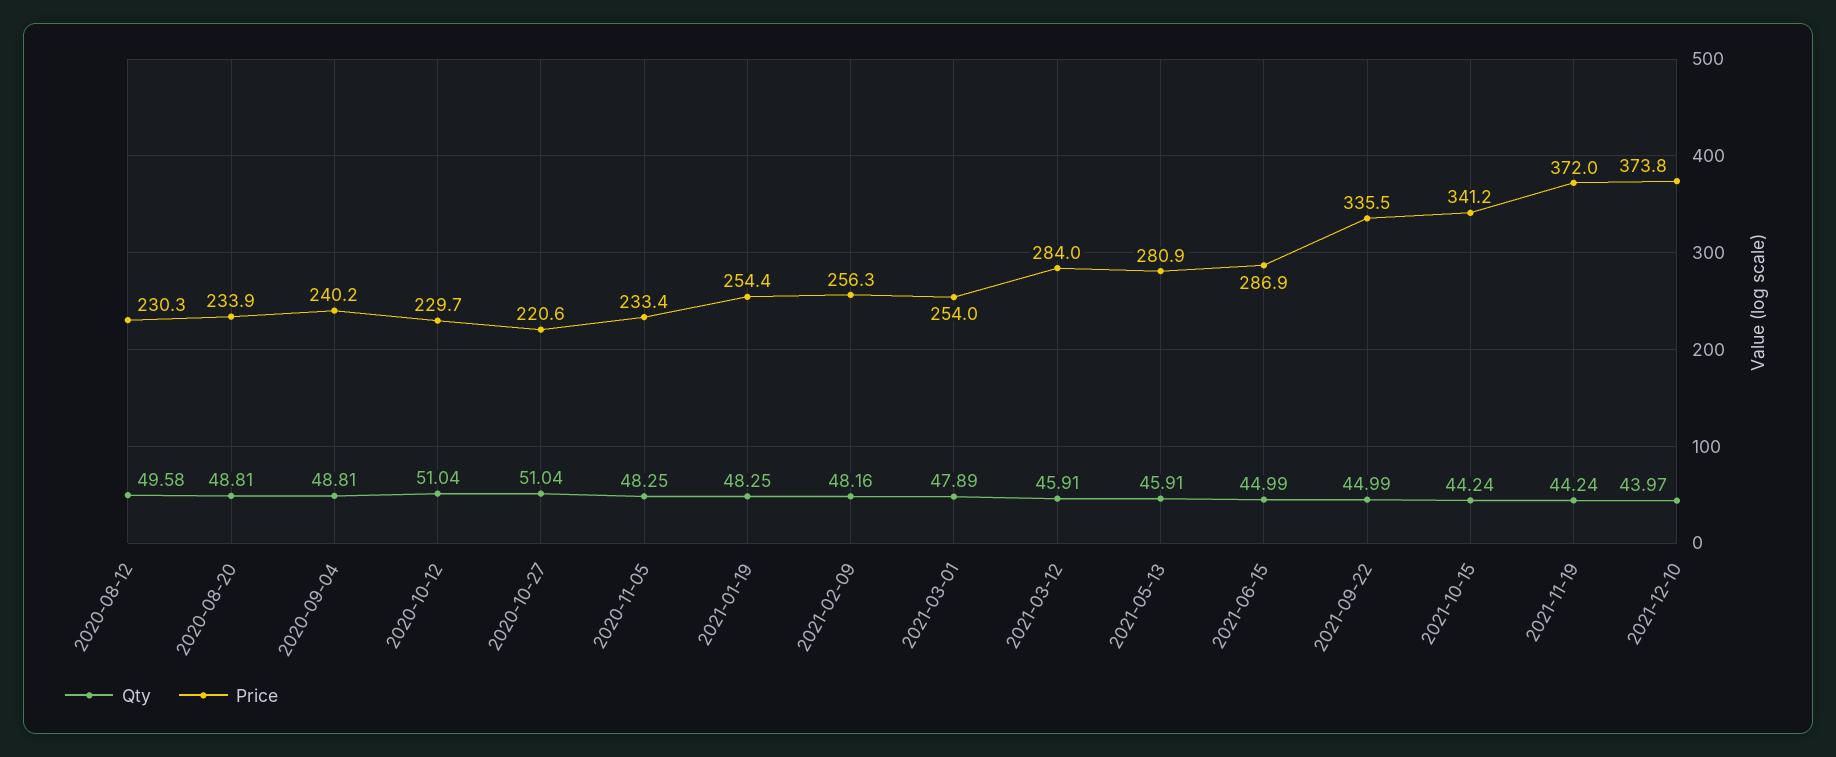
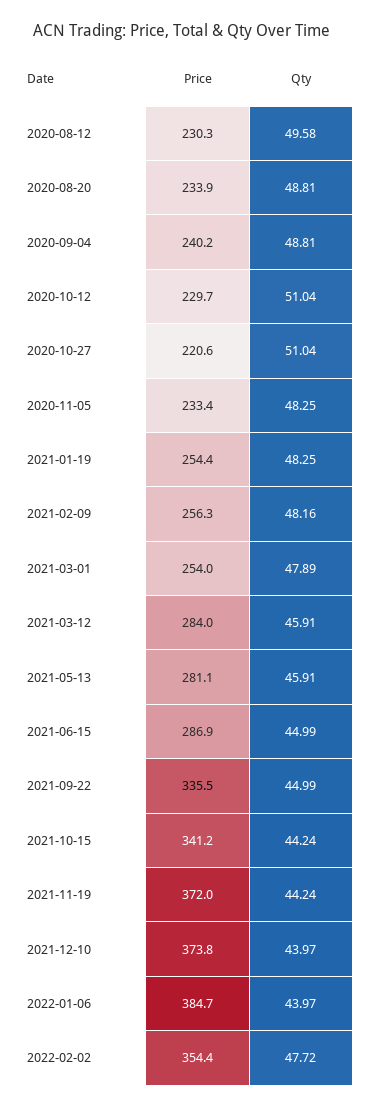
Price, 2021-05-13: 280.9 -> 281.1
Price, 2022-01-06: none -> 384.7
Qty, 2022-01-06: none -> 43.97
Price, 2022-02-02: none -> 354.4
Qty, 2022-02-02: none -> 47.72

